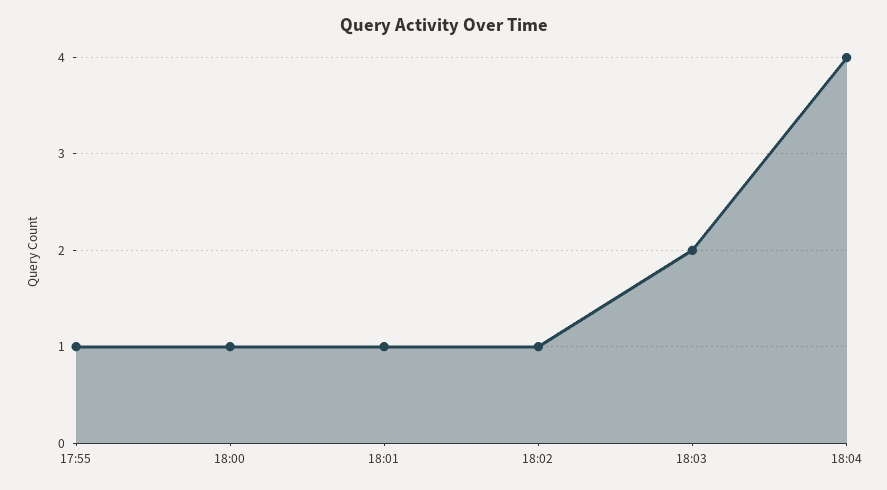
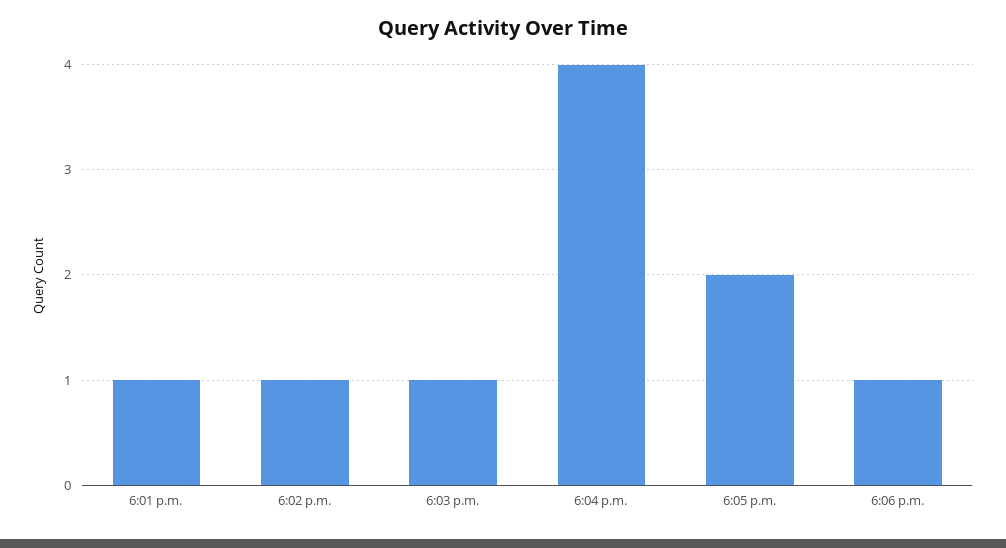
17:55: 1 -> none
18:00: 1 -> none
18:03: 2 -> 1
6:05 p.m.: none -> 2
6:06 p.m.: none -> 1

